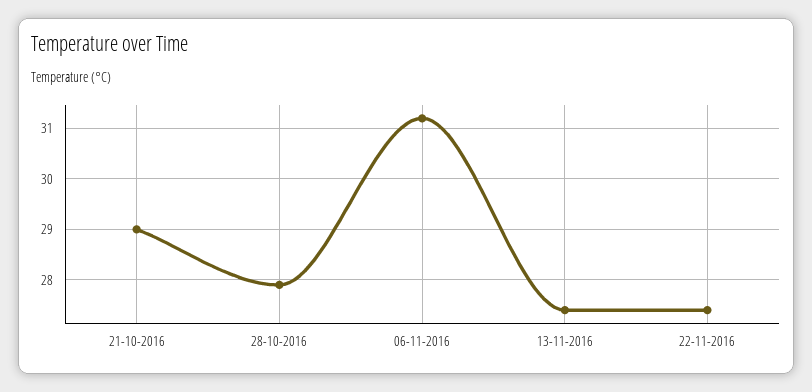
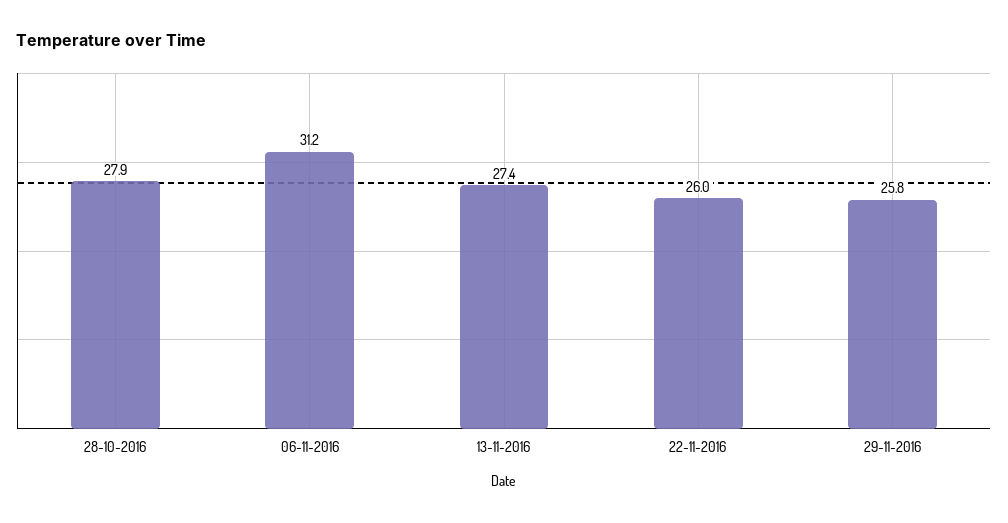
21-10-2016: 29 -> none
22-11-2016: 27.5 -> 26
29-11-2016: none -> 25.8

